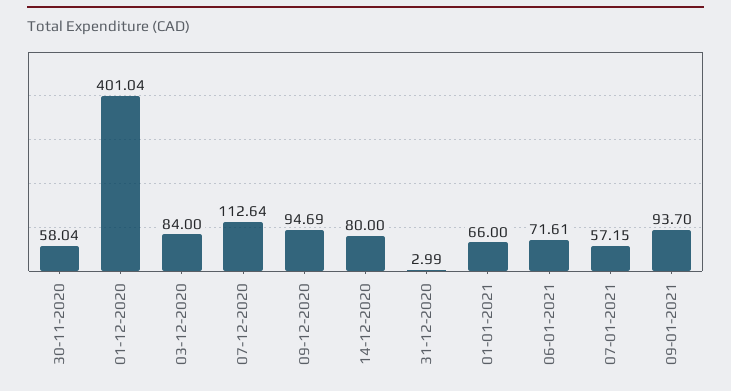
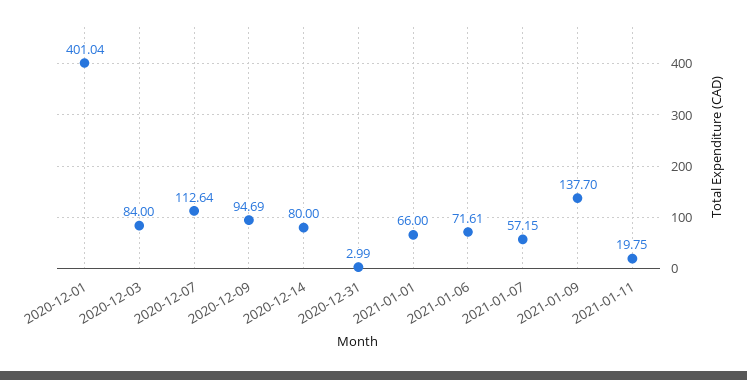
30-11-2020: 58.04 -> none
09-01-2021: 93.7 -> 137.7
2021-01-11: none -> 19.75

